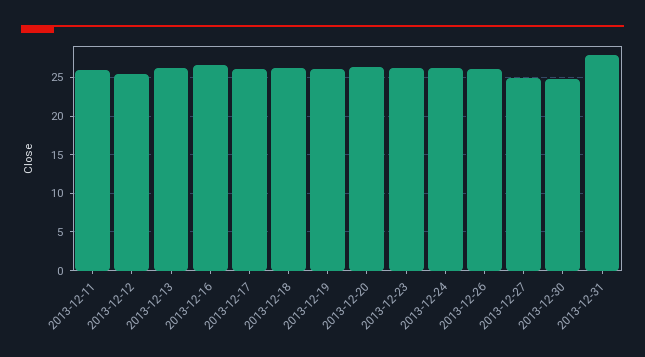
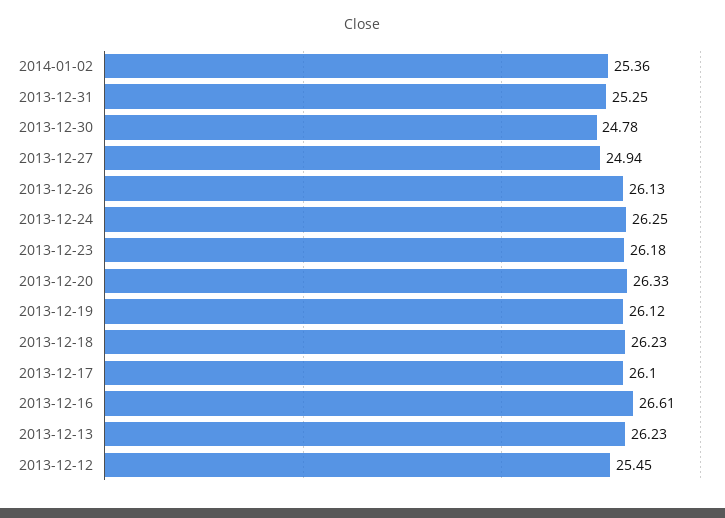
2013-12-11: 26 -> none
2013-12-31: 28 -> 25.25
2014-01-02: none -> 25.36

